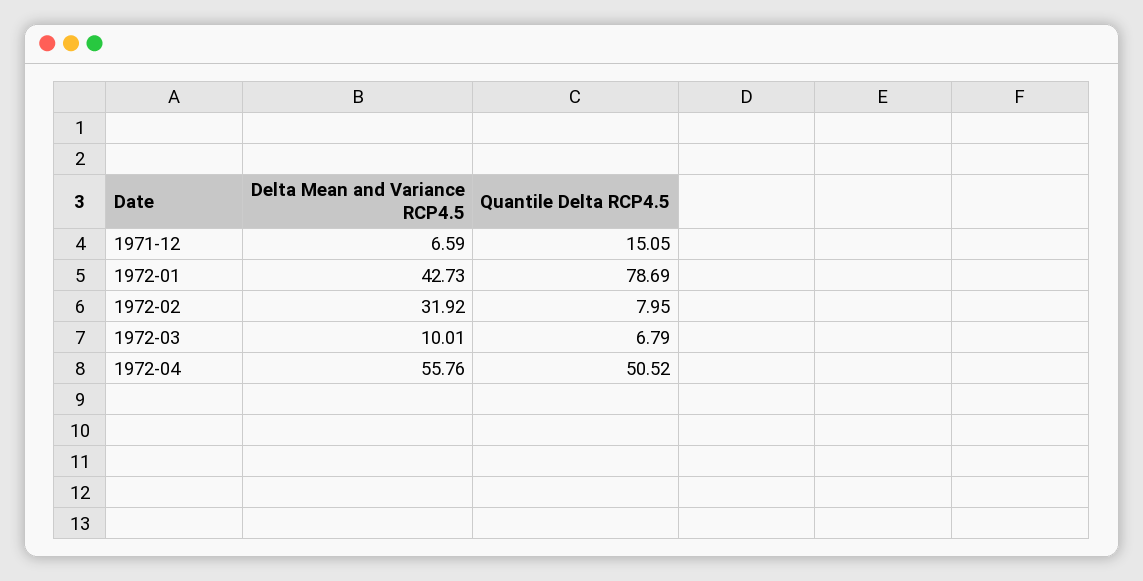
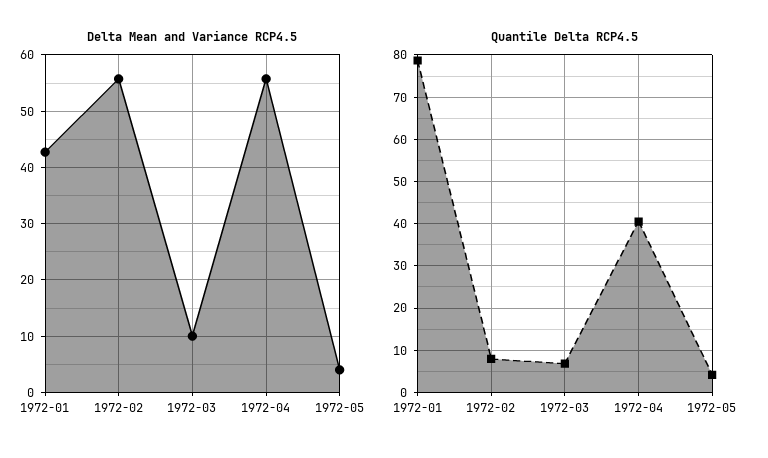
Delta Mean and Variance RCP4.5, 1971-12: 6.59 -> none
Quantile Delta RCP4.5, 1971-12: 15.05 -> none
Delta Mean and Variance RCP4.5, 1972-02: 31.92 -> 56
Quantile Delta RCP4.5, 1972-04: 50.52 -> 40
Delta Mean and Variance RCP4.5, 1972-05: none -> 4
Quantile Delta RCP4.5, 1972-05: none -> 4

